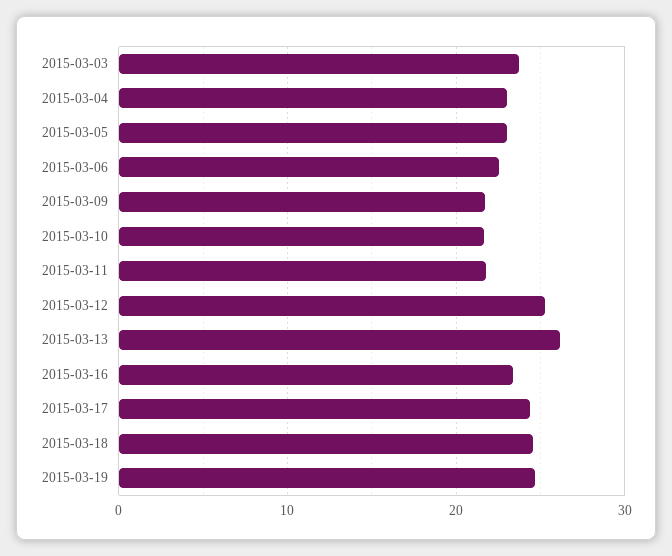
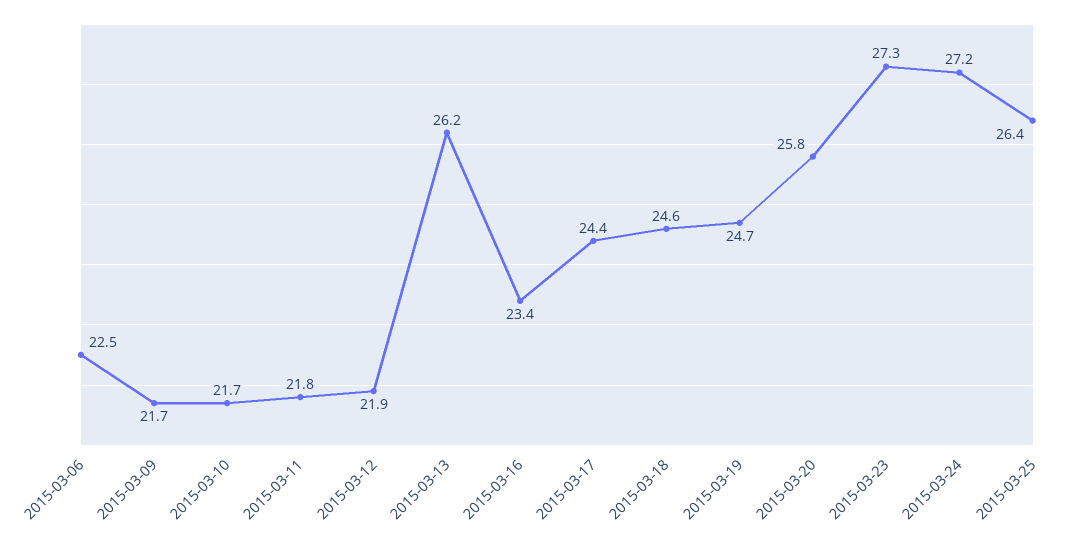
2015-03-03: 24 -> none
2015-03-04: 23 -> none
2015-03-05: 23 -> none
2015-03-12: 25 -> 21.9
2015-03-20: none -> 25.8
2015-03-23: none -> 27.3
2015-03-24: none -> 27.2
2015-03-25: none -> 26.4

